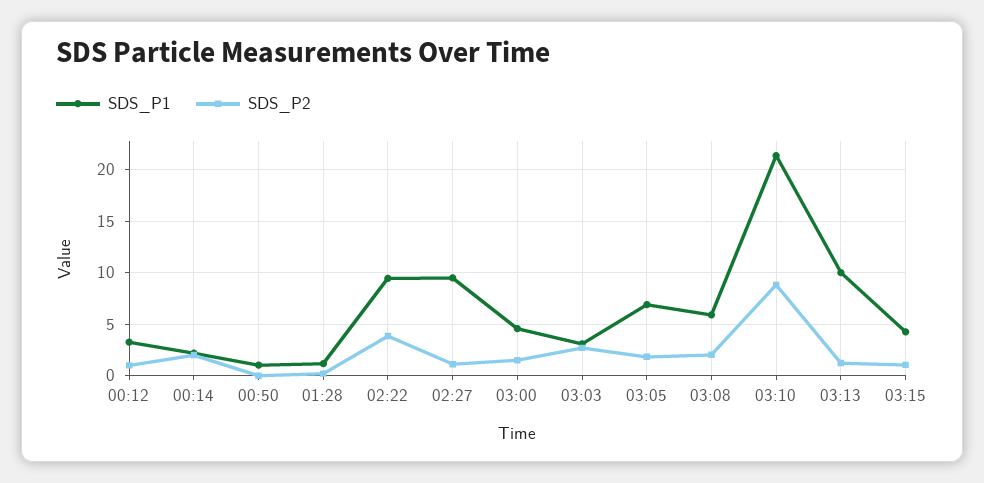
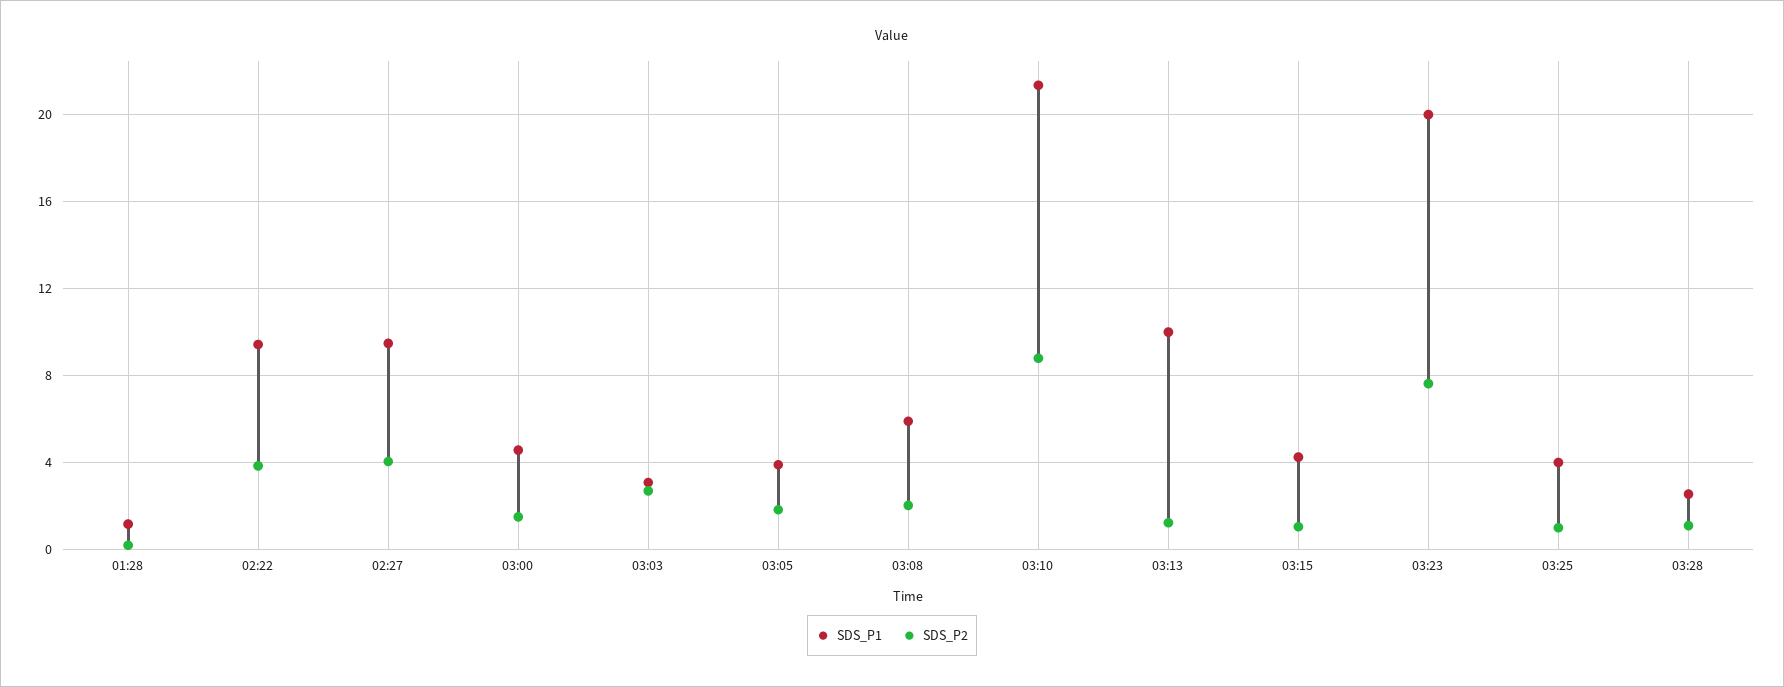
SDS_P1, 00:12: 3 -> none
SDS_P2, 00:12: 1 -> none
SDS_P1, 00:14: 2 -> none
SDS_P2, 00:14: 2 -> none
SDS_P1, 00:50: 1 -> none
SDS_P2, 00:50: 0 -> none
SDS_P2, 02:27: 1 -> 4
SDS_P1, 03:05: 7 -> 4
SDS_P1, 03:23: none -> 20
SDS_P2, 03:23: none -> 7.5
SDS_P1, 03:25: none -> 4
SDS_P2, 03:25: none -> 1
SDS_P1, 03:28: none -> 2.5
SDS_P2, 03:28: none -> 1

